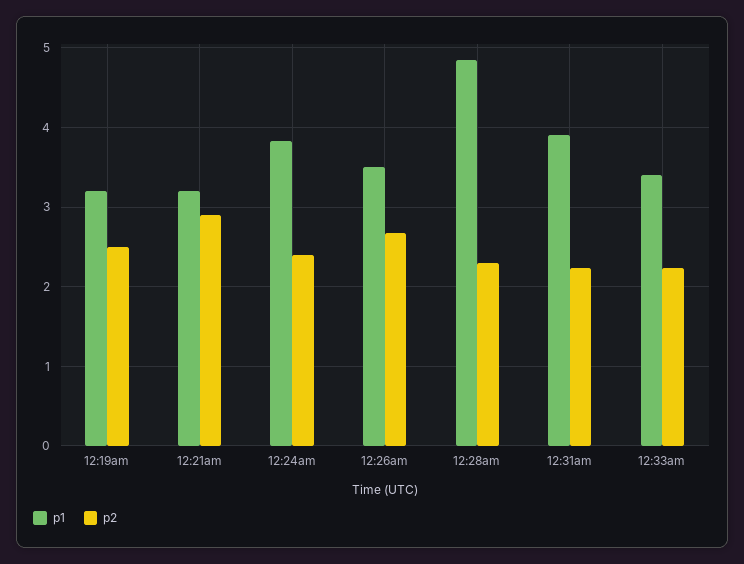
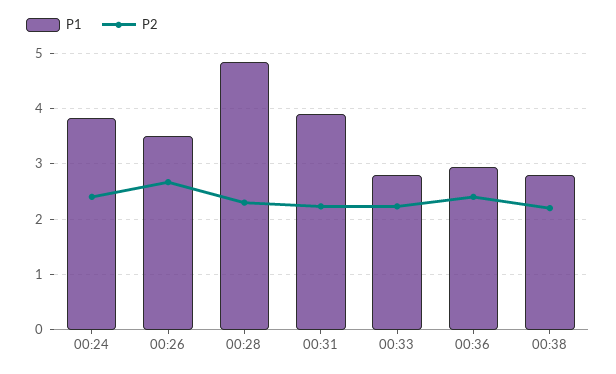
p1, 12:19am: 3.2 -> none
p2, 12:19am: 2.5 -> none
p1, 12:21am: 3.2 -> none
p2, 12:21am: 2.9 -> none
p1, 12:33am: 3.4 -> 2.8
p1, 00:36: none -> 3
p2, 00:36: none -> 2.4
p1, 00:38: none -> 2.8
p2, 00:38: none -> 2.2

